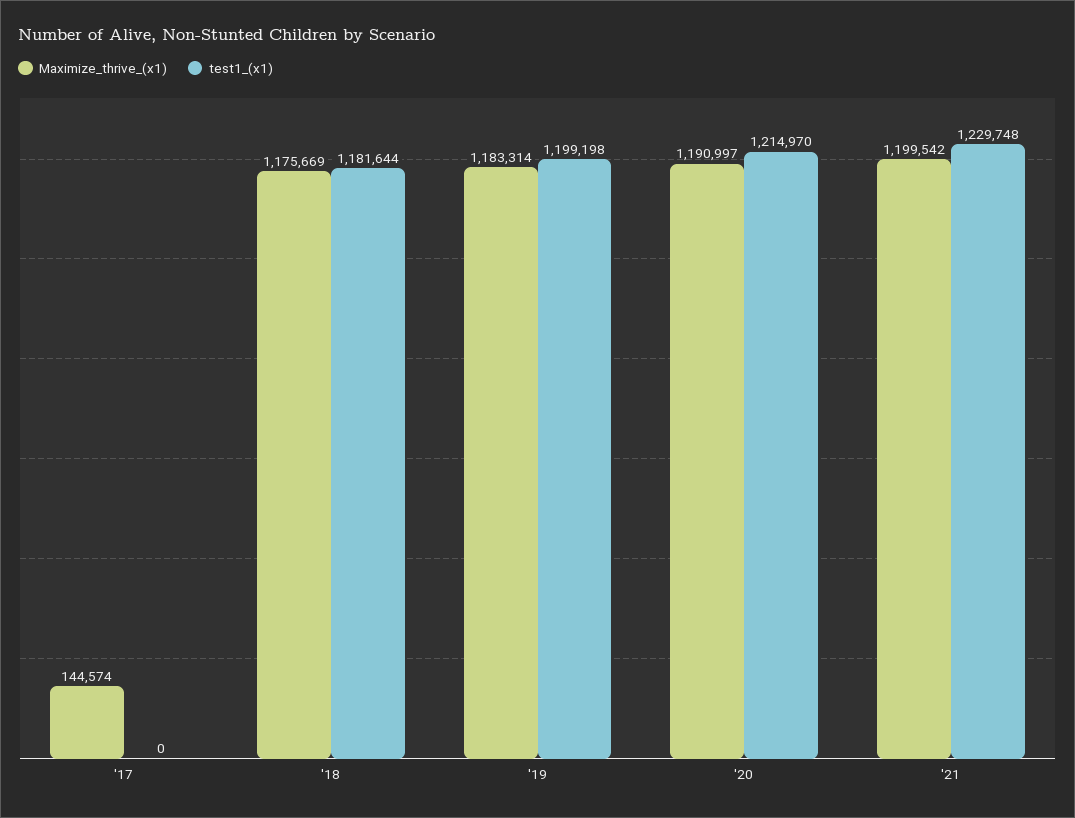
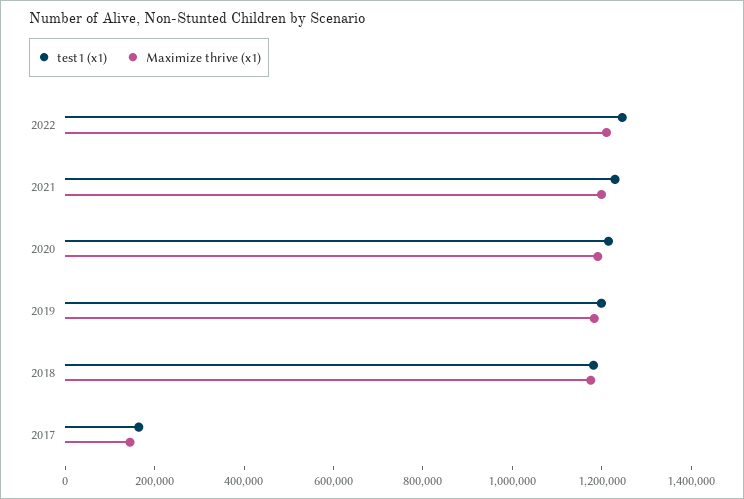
test1_(x1), '17: 0 -> 150000
test1_(x1), 2022: none -> 1250000
Maximize_thrive_(x1), 2022: none -> 1200000

